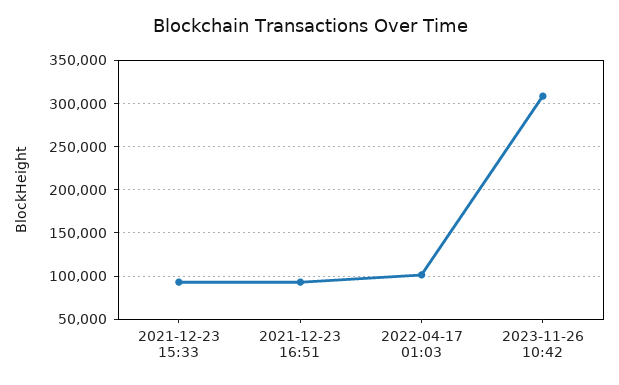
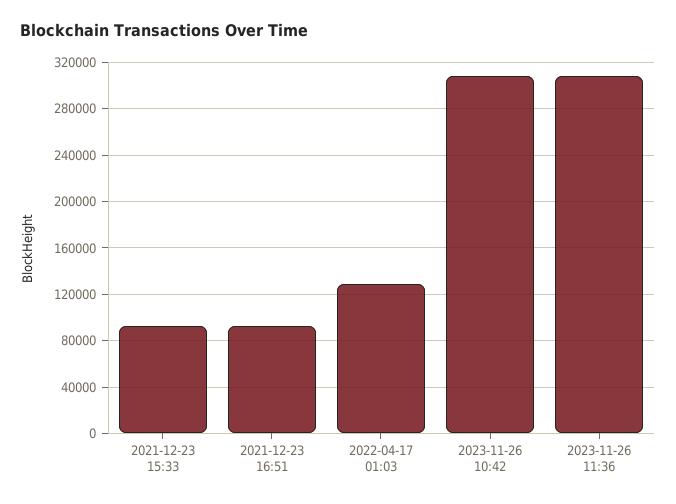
2022-04-17 01:03: 100000 -> 130000
2023-11-26 11:36: none -> 310000

